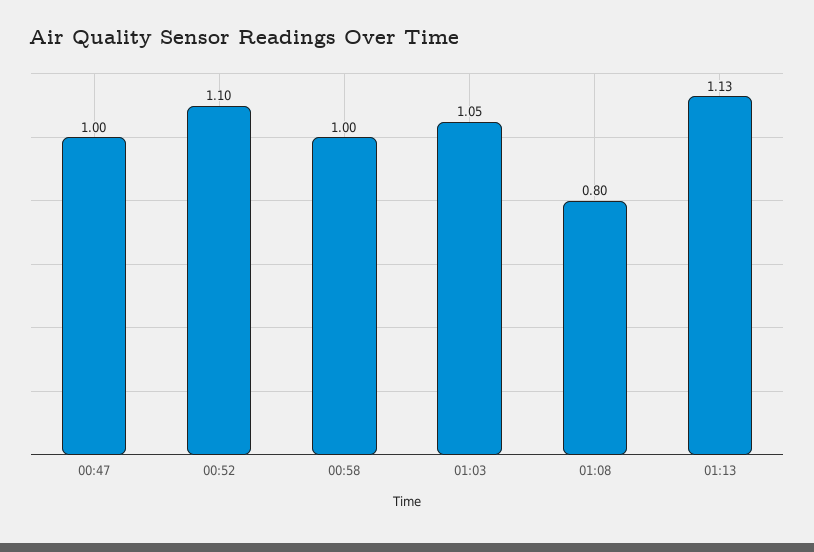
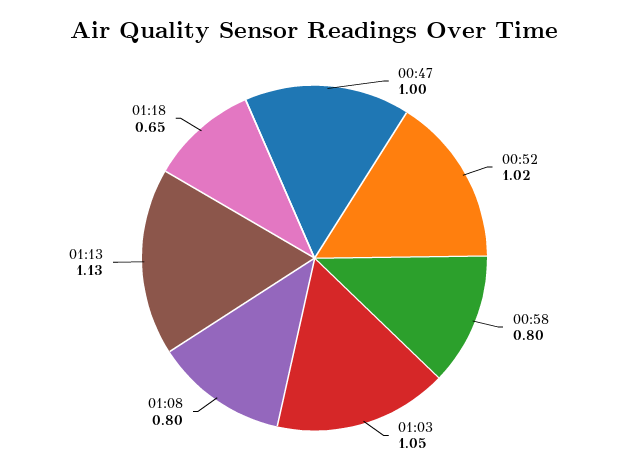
00:52: 1.1 -> 1.02
00:58: 1 -> 0.8
01:18: none -> 0.65

